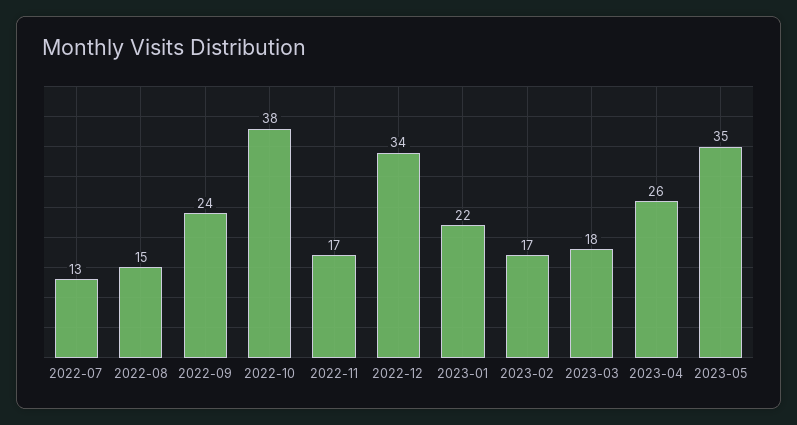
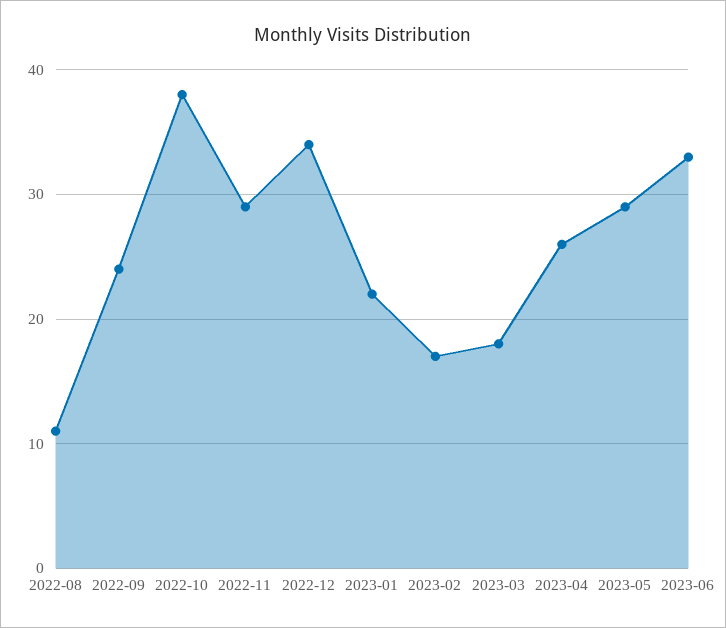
2022-07: 13 -> none
2022-08: 15 -> 11
2022-11: 17 -> 29
2023-05: 35 -> 29
2023-06: none -> 33

